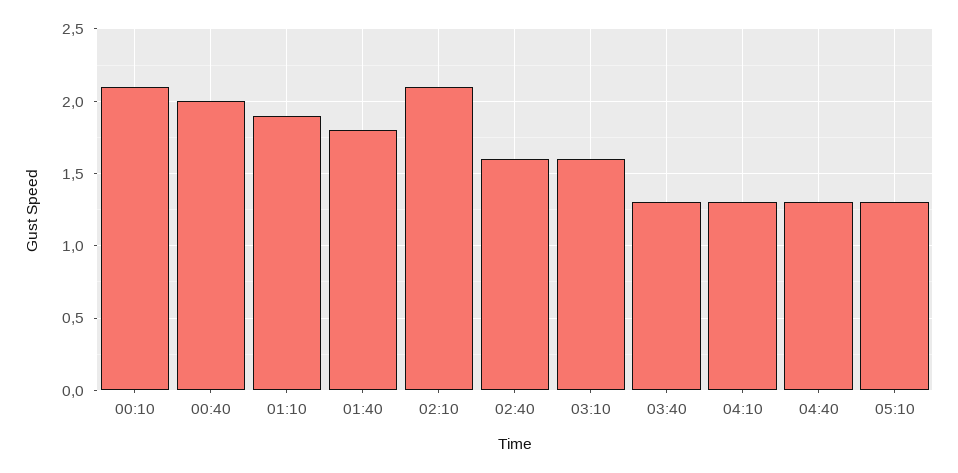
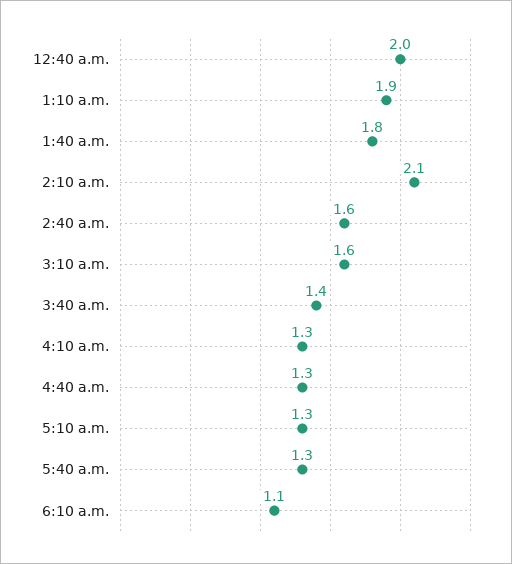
00:10: 2.1 -> none
03:40: 1.3 -> 1.4
5:40 a.m.: none -> 1.3
6:10 a.m.: none -> 1.1

